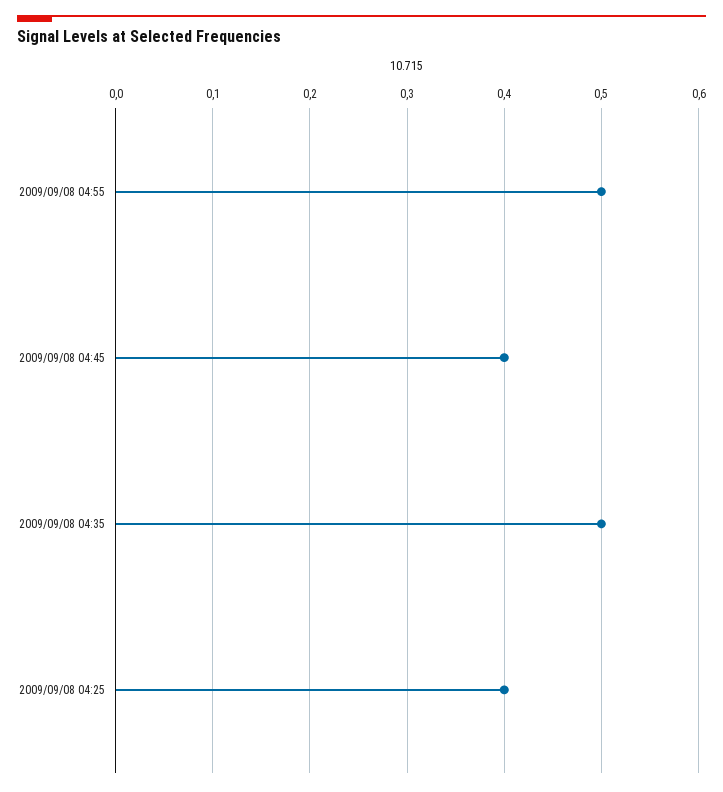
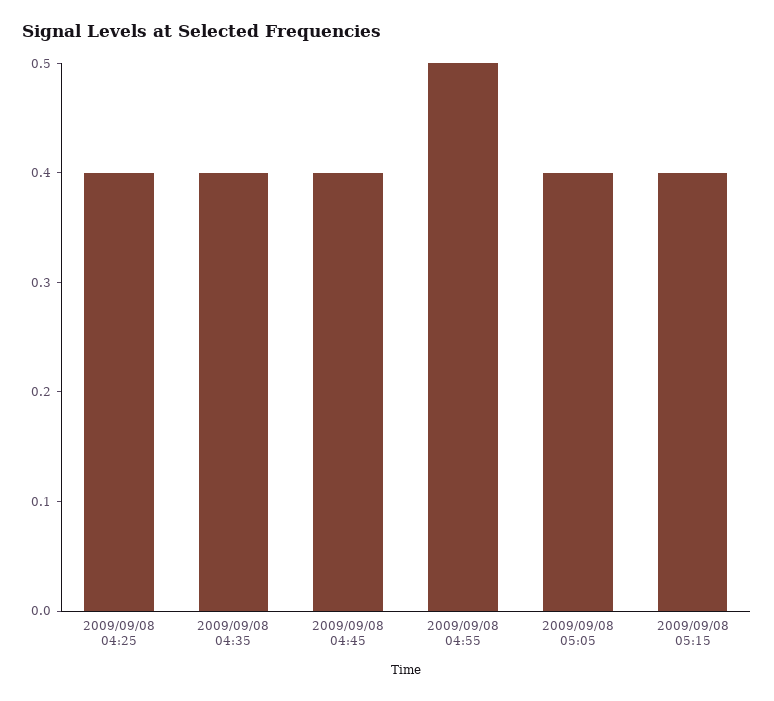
2009/09/08 04:35: 0.5 -> 0.4
2009/09/08 05:05: none -> 0.4
2009/09/08 05:15: none -> 0.4

